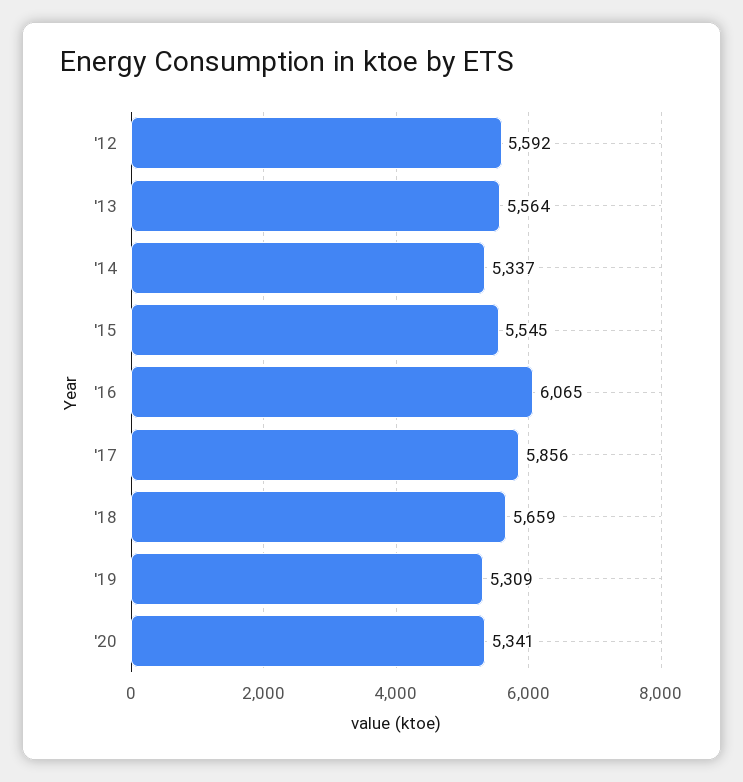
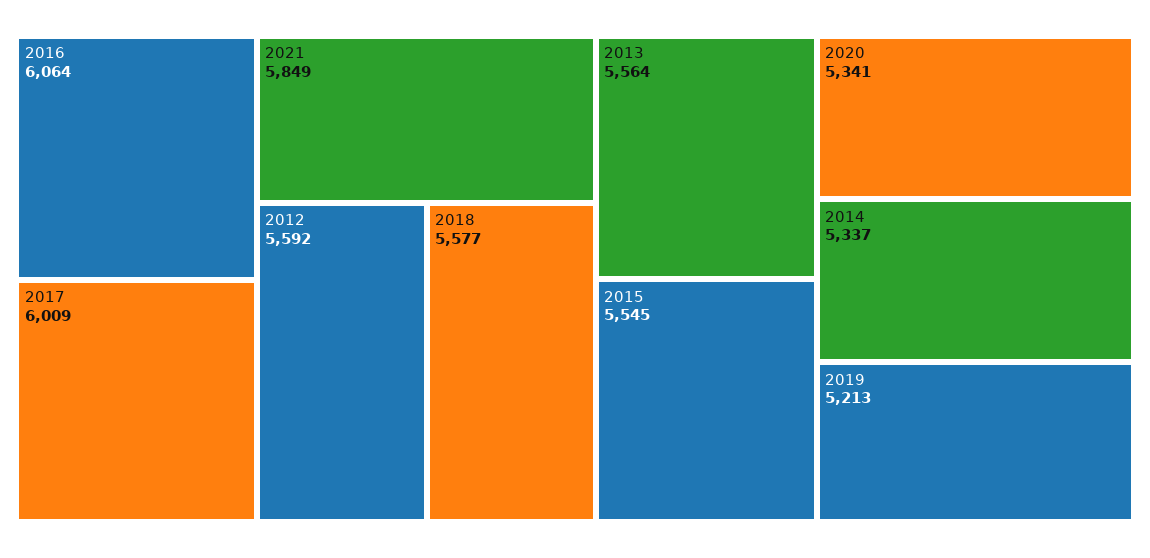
'16: 6065 -> 6064
'17: 5856 -> 6009
'18: 5659 -> 5577
'19: 5309 -> 5213
2021: none -> 5849

